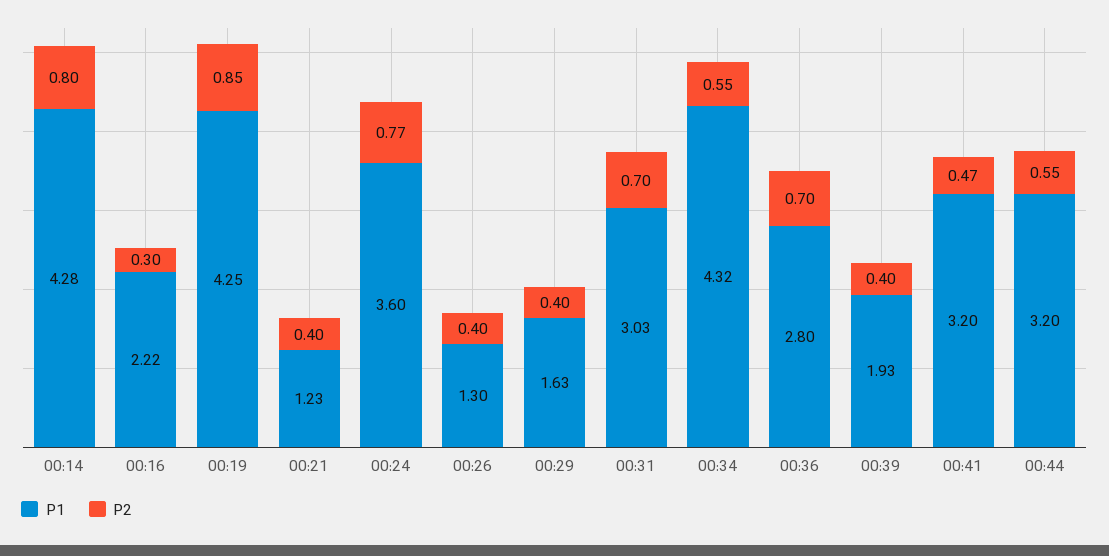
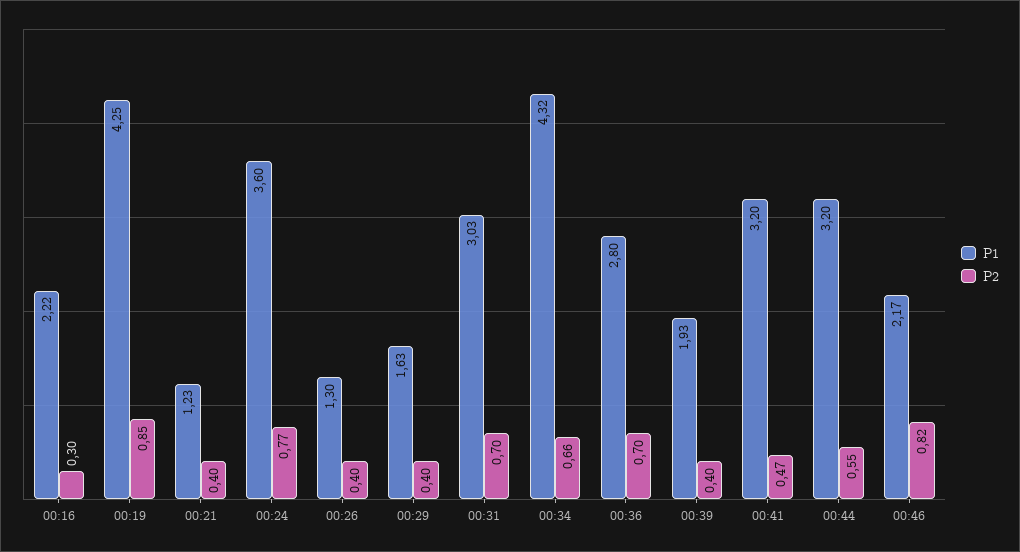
P1, 00:14: 4.28 -> none
P2, 00:14: 0.8 -> none
P2, 00:34: 0.55 -> 0.66
P1, 00:46: none -> 2.17
P2, 00:46: none -> 0.82

